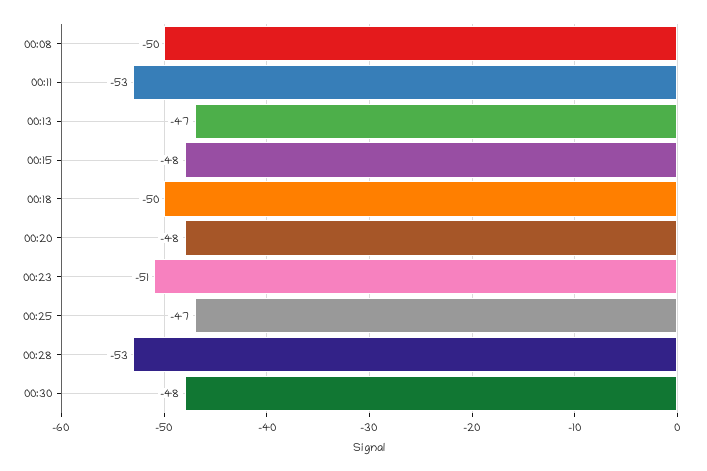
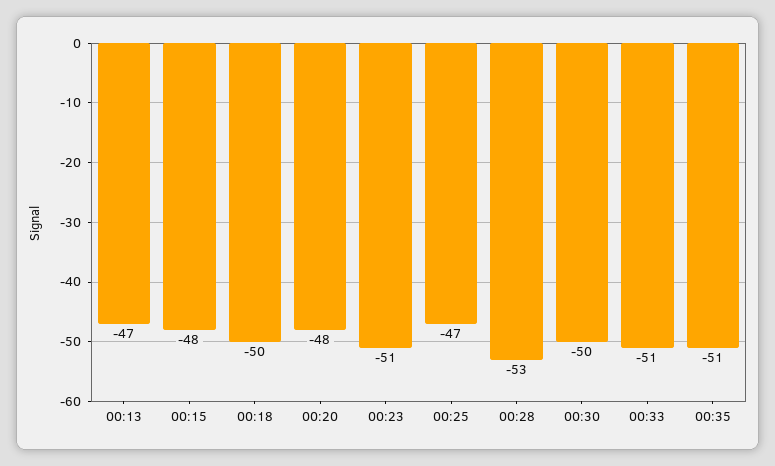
00:08: -50 -> none
00:11: -53 -> none
00:30: -48 -> -50
00:33: none -> -51
00:35: none -> -51

